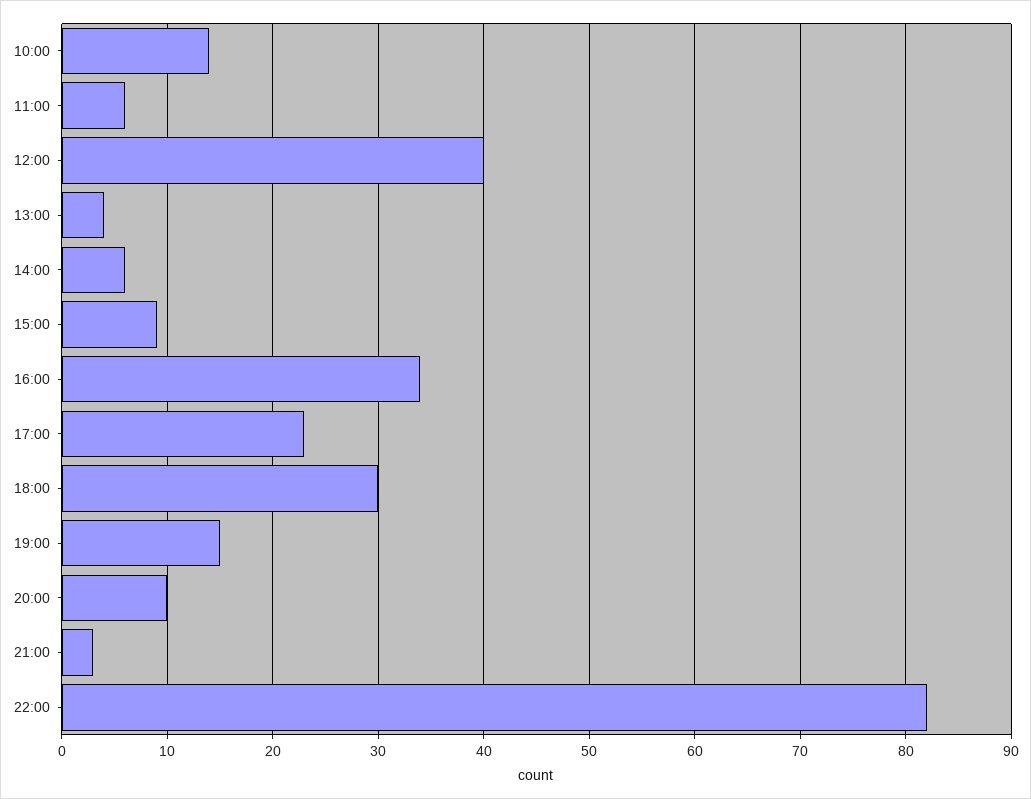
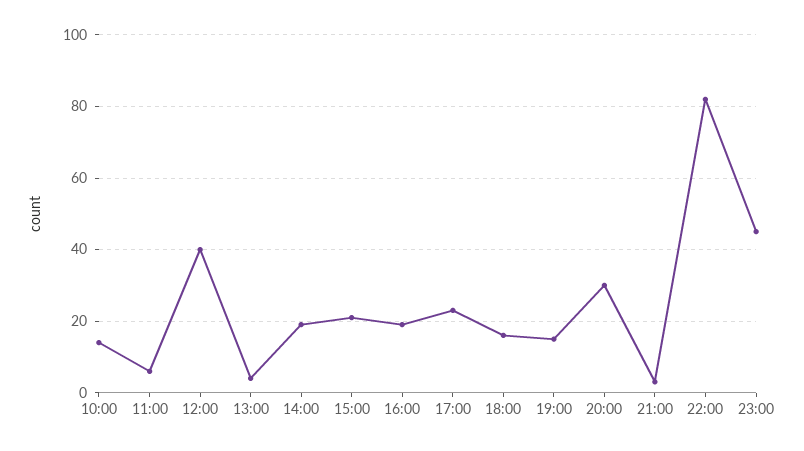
14:00: 6 -> 20
15:00: 9 -> 20
16:00: 34 -> 20
18:00: 30 -> 15
20:00: 10 -> 30
23:00: none -> 45

